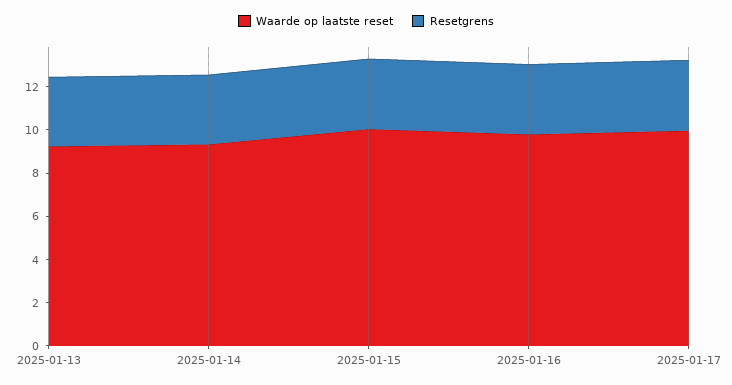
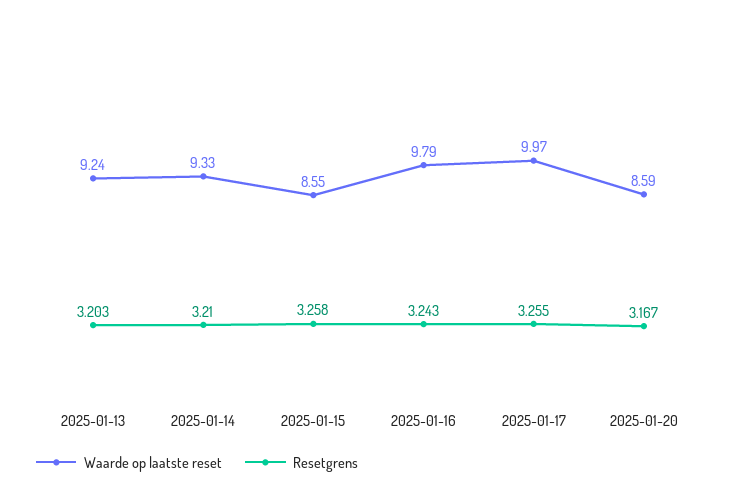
Waarde op laatste reset, 2025-01-15: 10 -> 8.55
Waarde op laatste reset, 2025-01-20: none -> 8.59
Resetgrens, 2025-01-20: none -> 3.167

